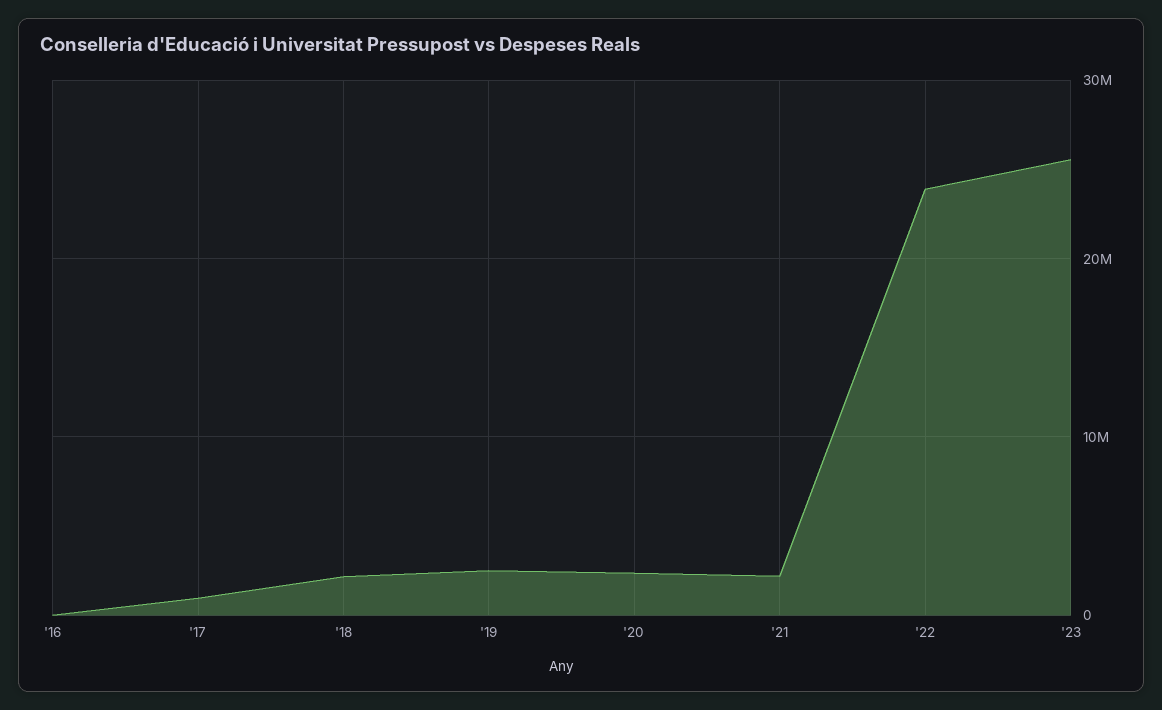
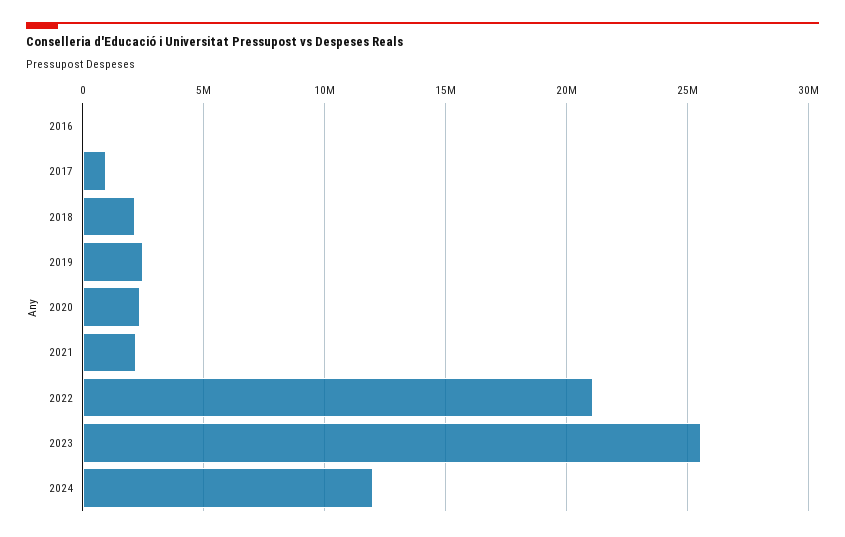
'22: 24000000 -> 21000000
2024: none -> 12000000

